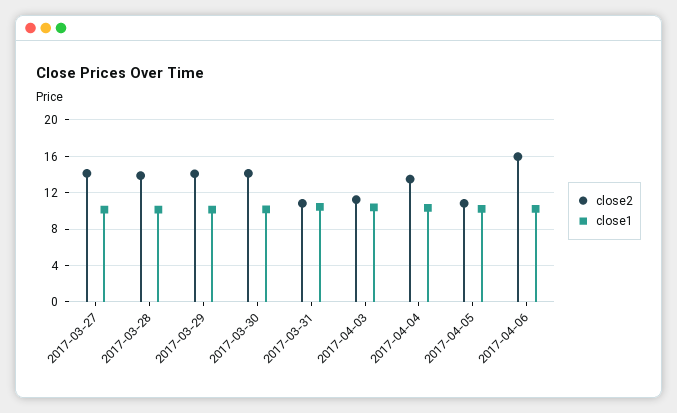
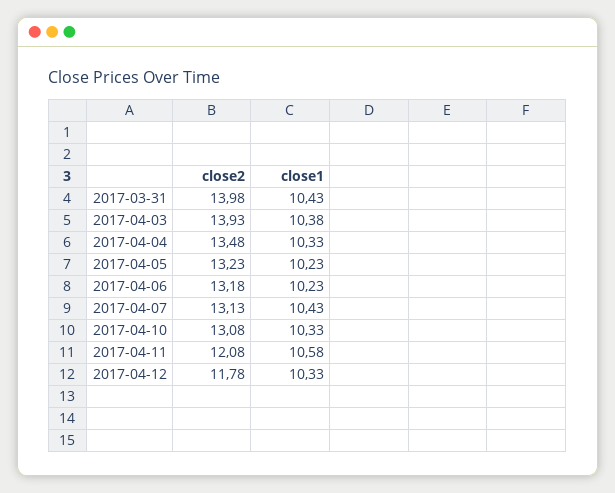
close2, 2017-03-27: 14 -> none
close1, 2017-03-27: 10 -> none
close2, 2017-03-28: 14 -> none
close1, 2017-03-28: 10 -> none
close2, 2017-03-29: 14 -> none
close1, 2017-03-29: 10 -> none
close2, 2017-03-30: 14 -> none
close1, 2017-03-30: 10 -> none
close2, 2017-03-31: 11 -> 13.98
close2, 2017-04-03: 11 -> 13.93
close2, 2017-04-05: 11 -> 13.23
close2, 2017-04-06: 16 -> 13.18
close2, 2017-04-07: none -> 13.13
close1, 2017-04-07: none -> 10.43
close2, 2017-04-10: none -> 13.08
close1, 2017-04-10: none -> 10.33
close2, 2017-04-11: none -> 12.08
close1, 2017-04-11: none -> 10.58
close2, 2017-04-12: none -> 11.78
close1, 2017-04-12: none -> 10.33

